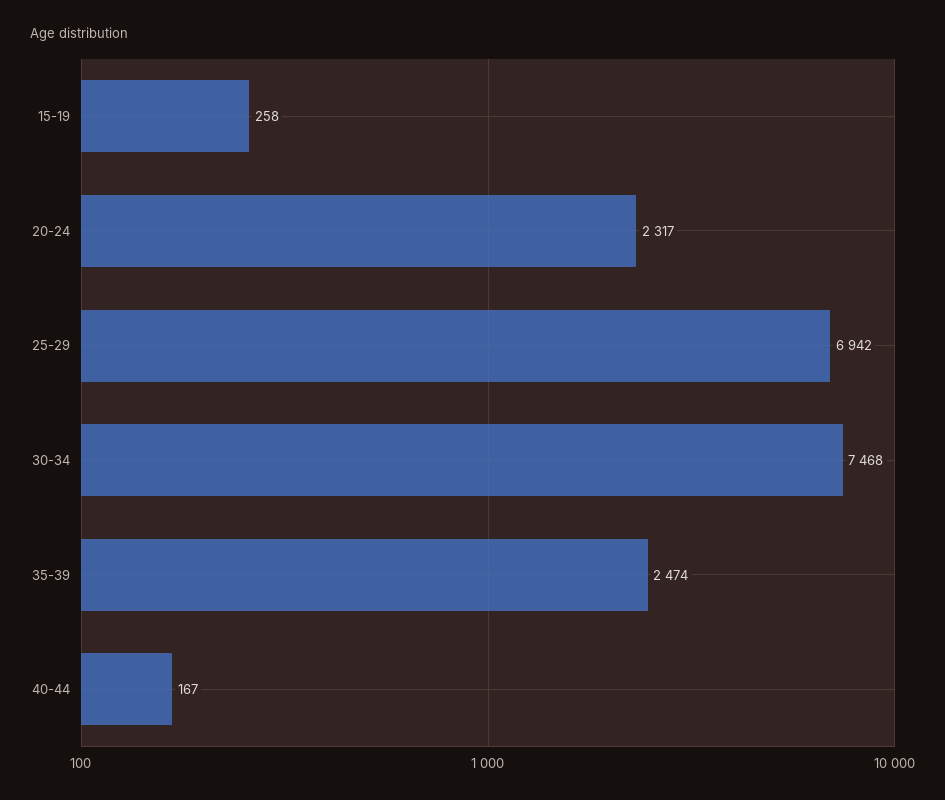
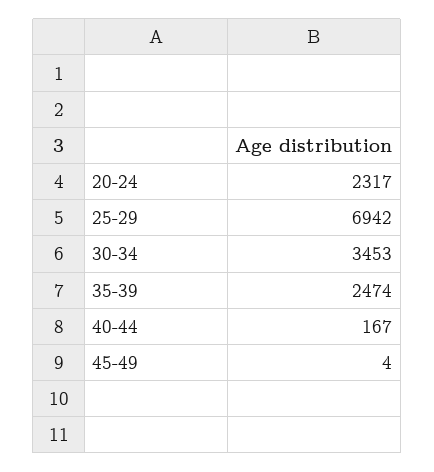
15-19: 258 -> none
30-34: 7468 -> 3453
45-49: none -> 4

